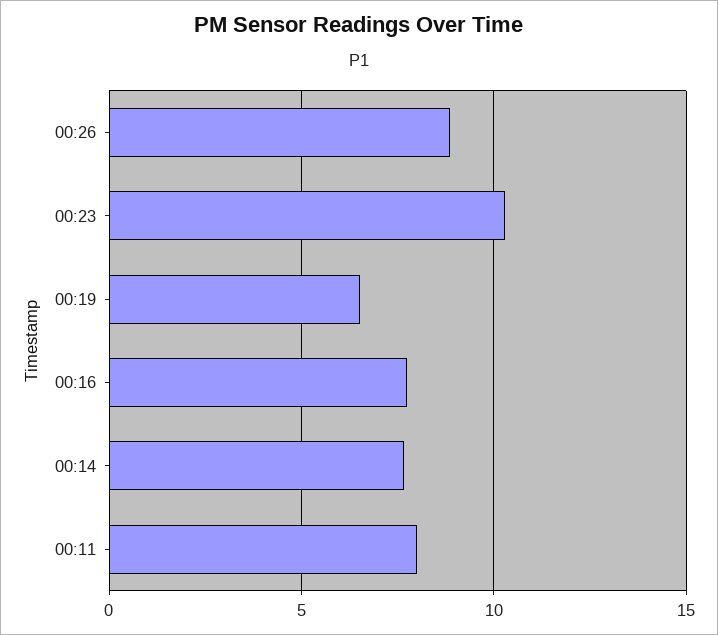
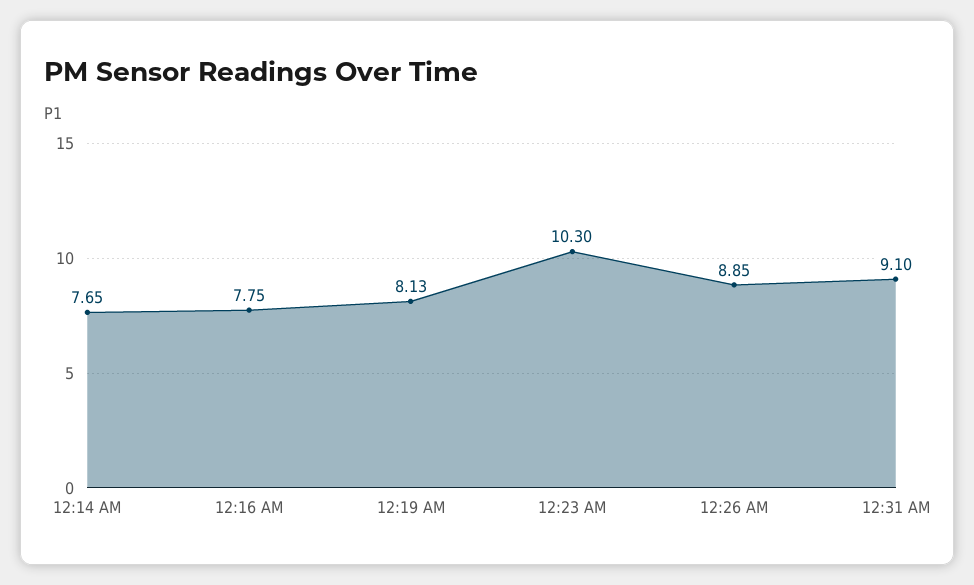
00:19: 6.5 -> 8.13
00:11: 8 -> none
12:31 AM: none -> 9.1

